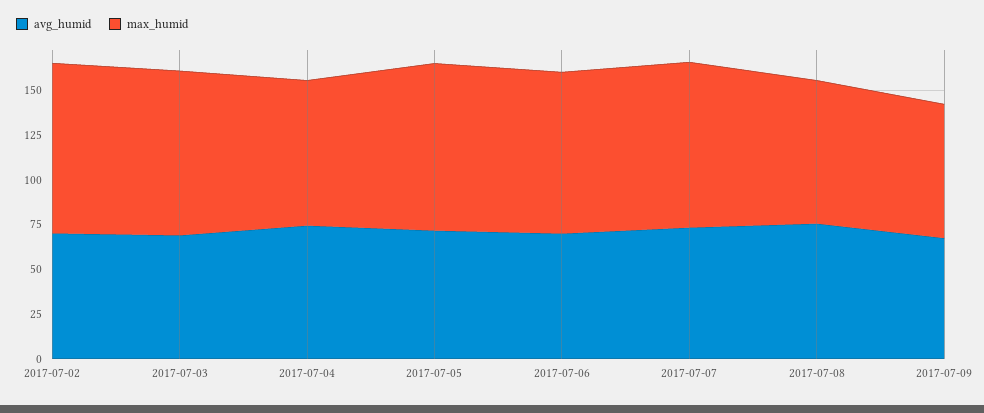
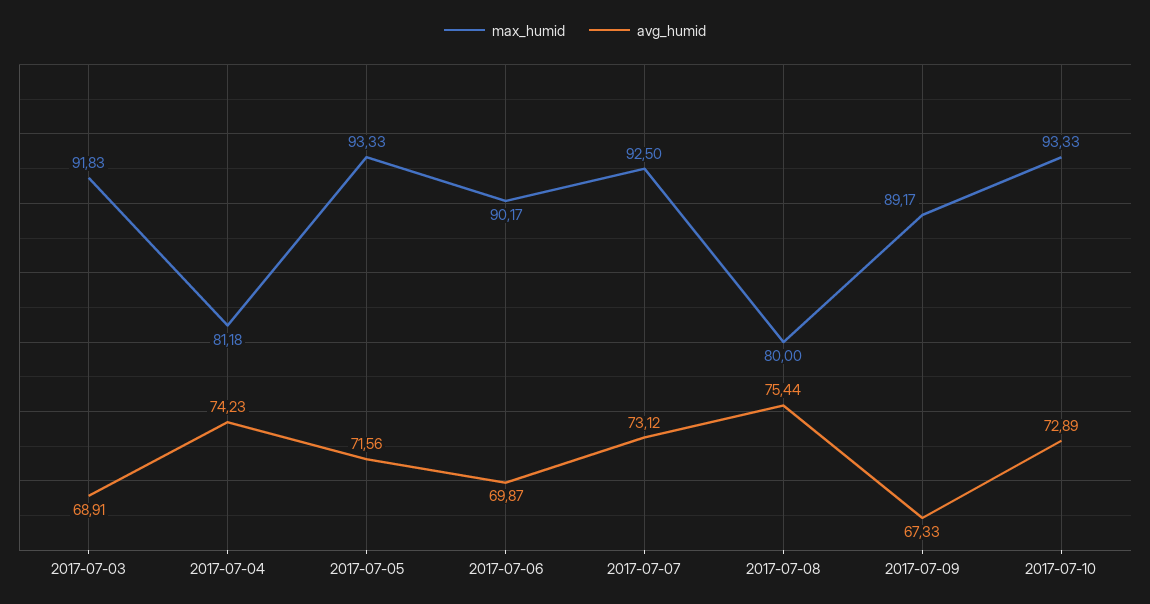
avg_humid, 2017-07-02: 70 -> none
max_humid, 2017-07-02: 95 -> none
max_humid, 2017-07-09: 75 -> 89.17
max_humid, 2017-07-10: none -> 93.33
avg_humid, 2017-07-10: none -> 72.89

